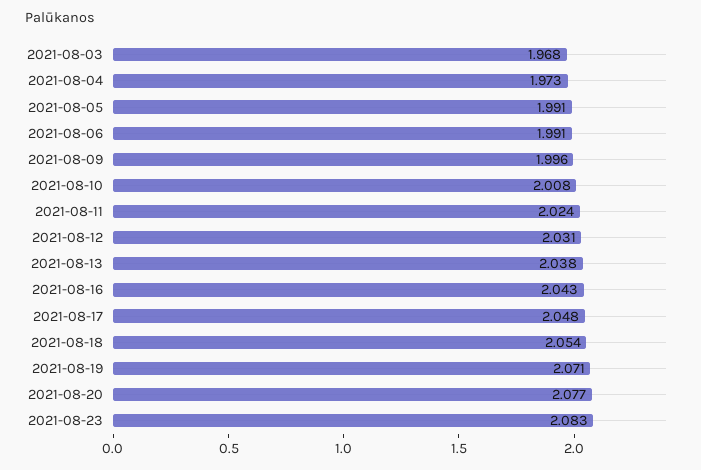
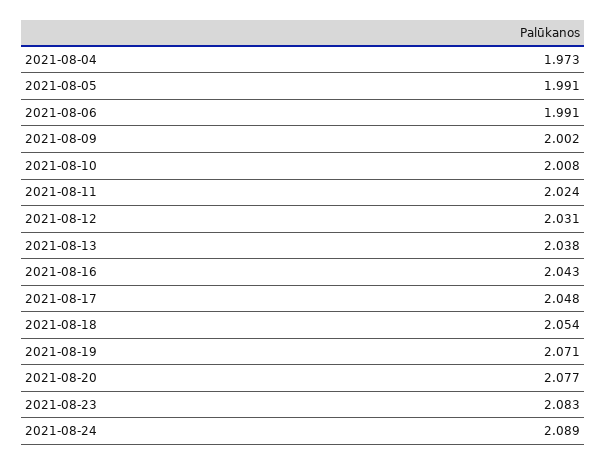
2021-08-03: 1.968 -> none
2021-08-09: 1.996 -> 2.002
2021-08-24: none -> 2.089

